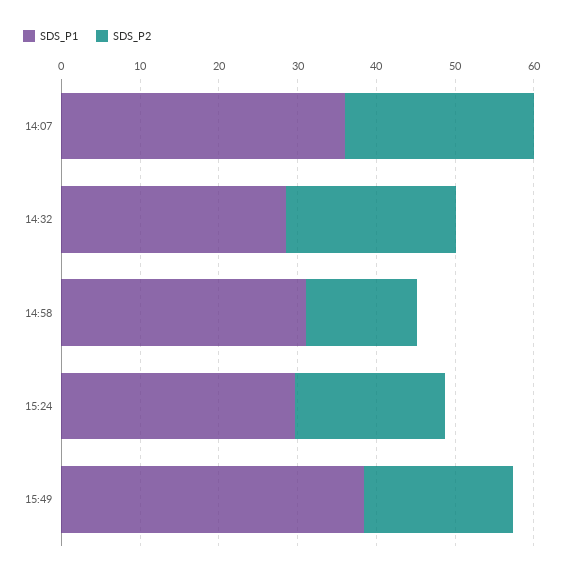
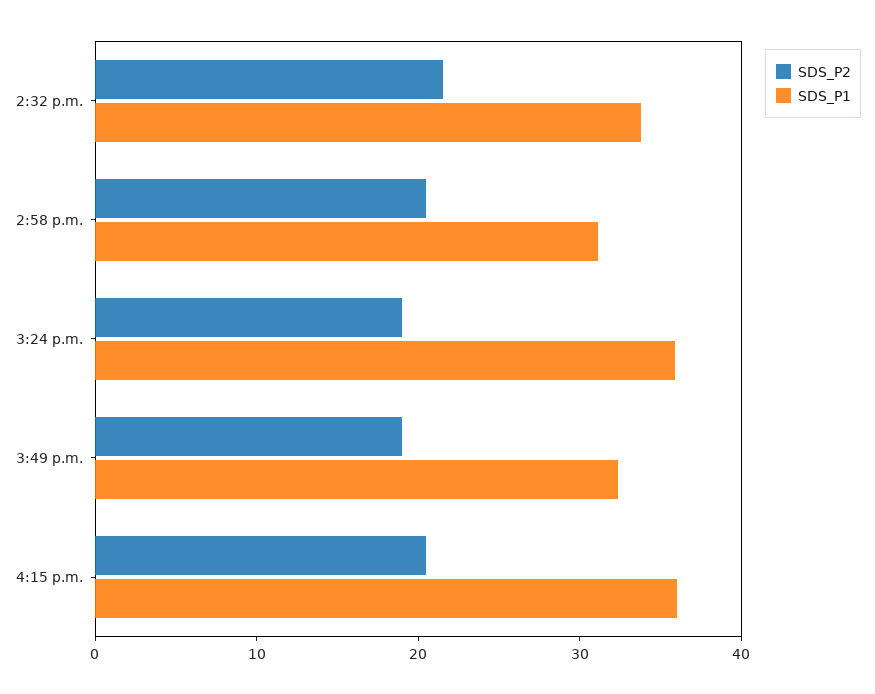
SDS_P1, 14:07: 36 -> none
SDS_P2, 14:07: 24 -> none
SDS_P1, 14:32: 28 -> 34
SDS_P2, 14:58: 14 -> 20
SDS_P1, 15:24: 30 -> 36
SDS_P1, 15:49: 38 -> 32
SDS_P2, 4:15 p.m.: none -> 20
SDS_P1, 4:15 p.m.: none -> 36

